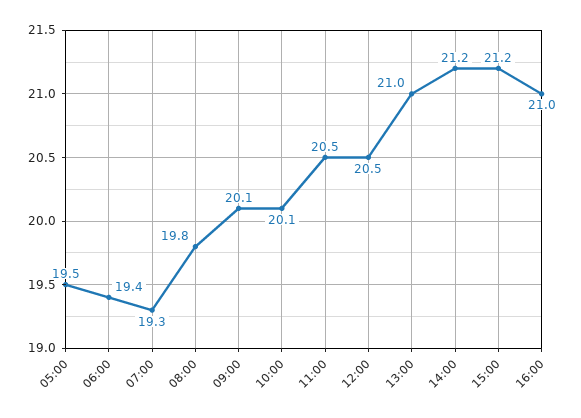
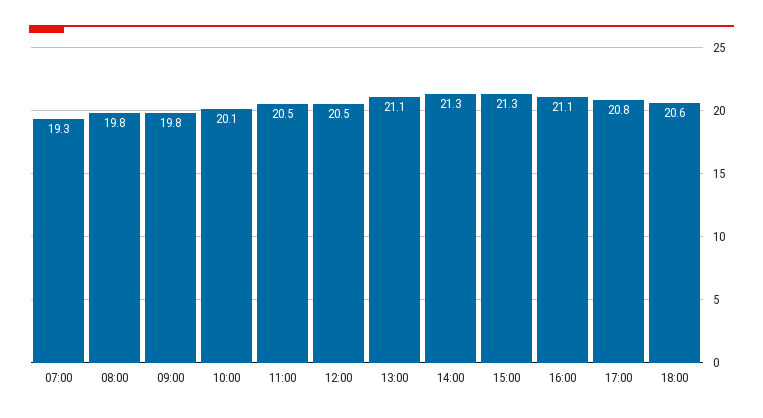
05:00: 19.5 -> none
06:00: 19.4 -> none
09:00: 20.1 -> 19.8
13:00: 21 -> 21.1
14:00: 21.2 -> 21.3
15:00: 21.2 -> 21.3
16:00: 21 -> 21.1
17:00: none -> 20.8
18:00: none -> 20.6

